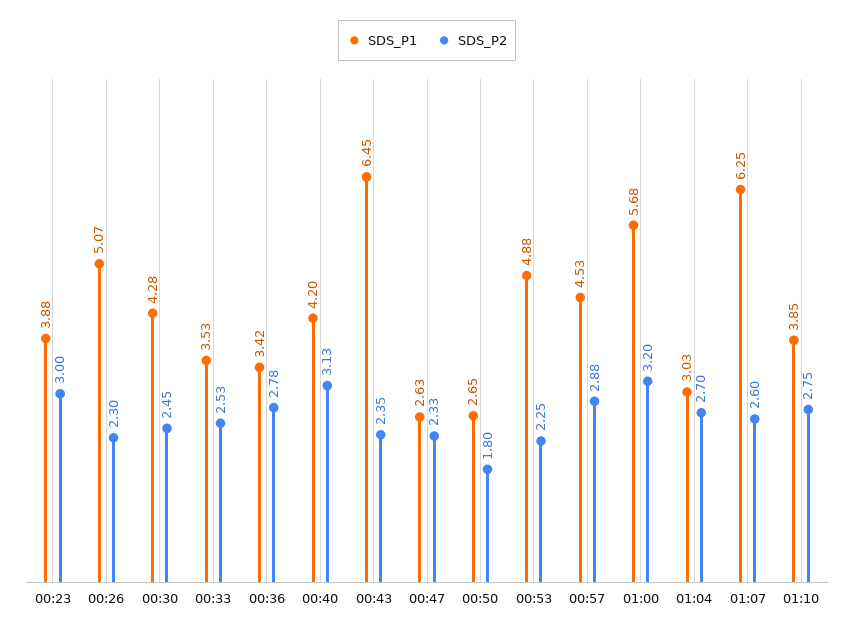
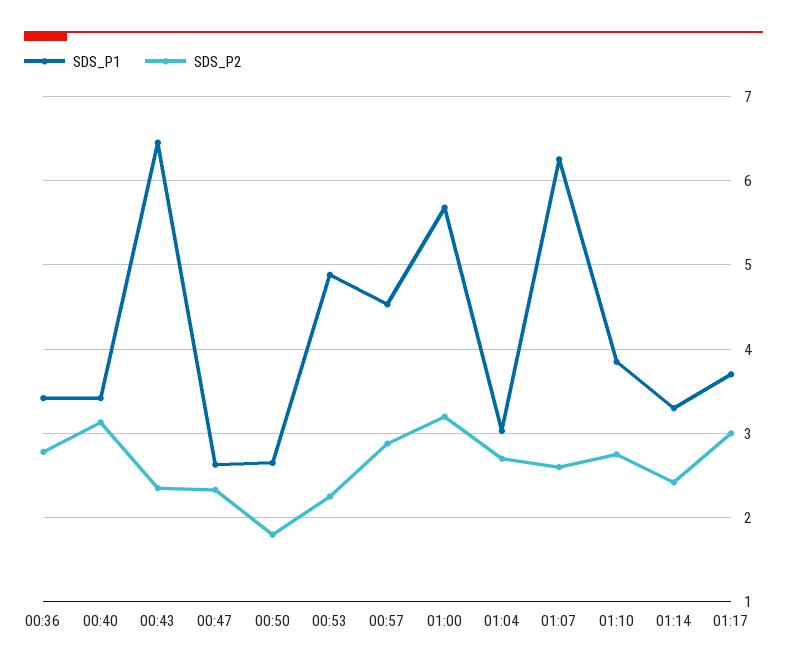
SDS_P1, 00:23: 3.88 -> none
SDS_P2, 00:23: 3 -> none
SDS_P1, 00:26: 5.07 -> none
SDS_P2, 00:26: 2.3 -> none
SDS_P1, 00:30: 4.28 -> none
SDS_P2, 00:30: 2.45 -> none
SDS_P1, 00:33: 3.53 -> none
SDS_P2, 00:33: 2.53 -> none
SDS_P1, 00:40: 4.2 -> 3.4
SDS_P1, 01:14: none -> 3.3
SDS_P2, 01:14: none -> 2.4
SDS_P1, 01:17: none -> 3.7
SDS_P2, 01:17: none -> 3

